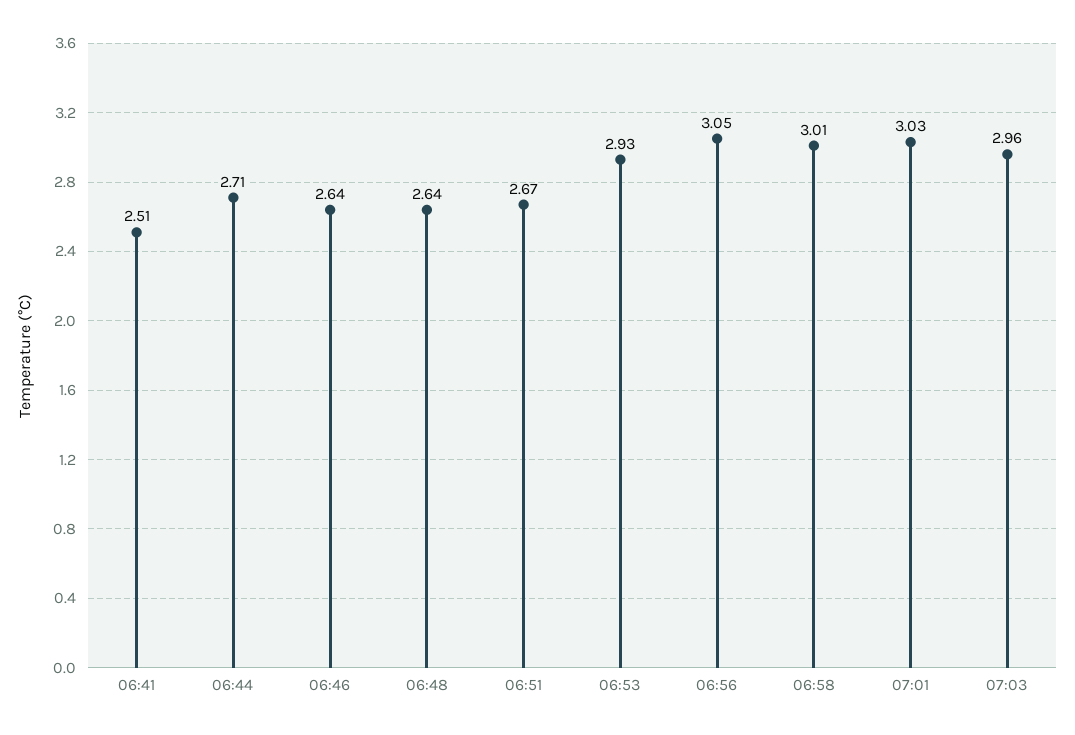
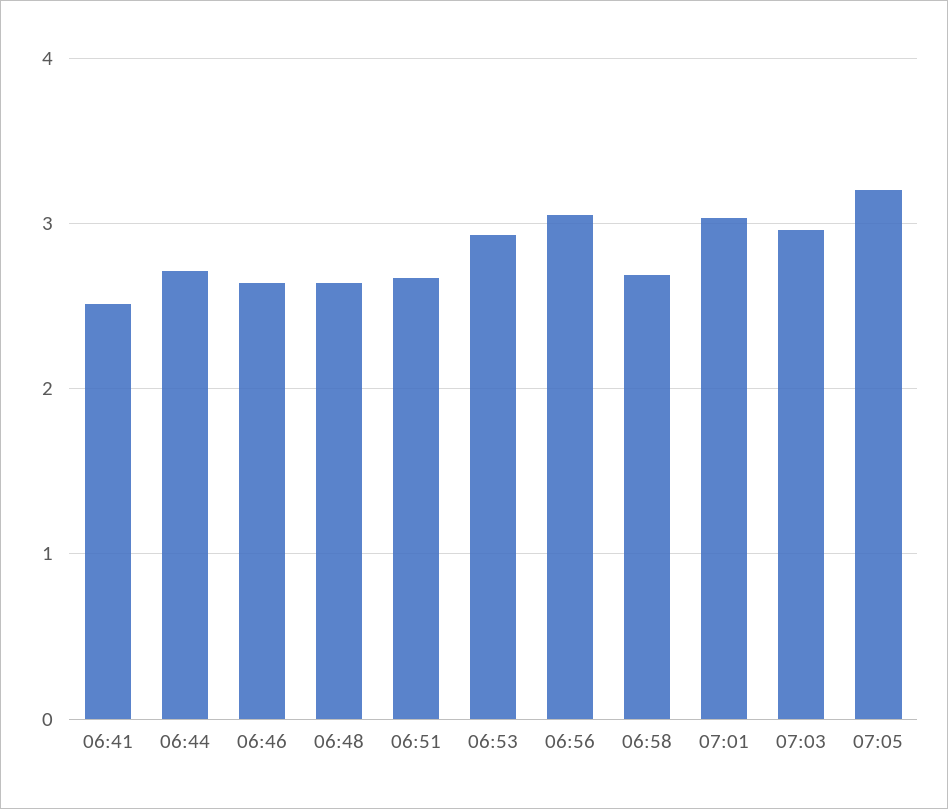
06:58: 3.01 -> 2.7
07:05: none -> 3.2

